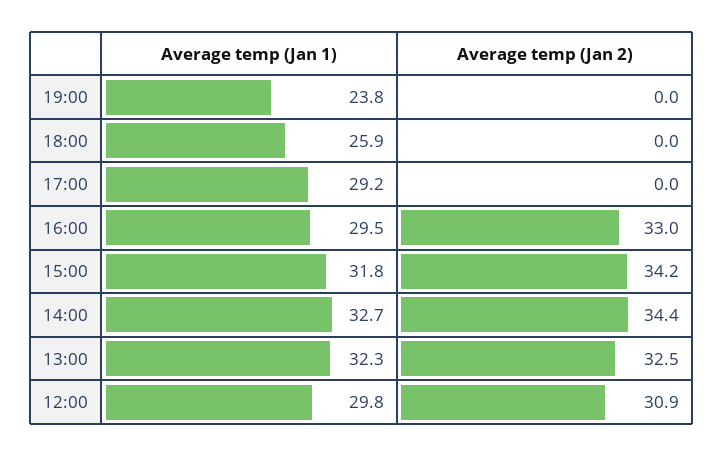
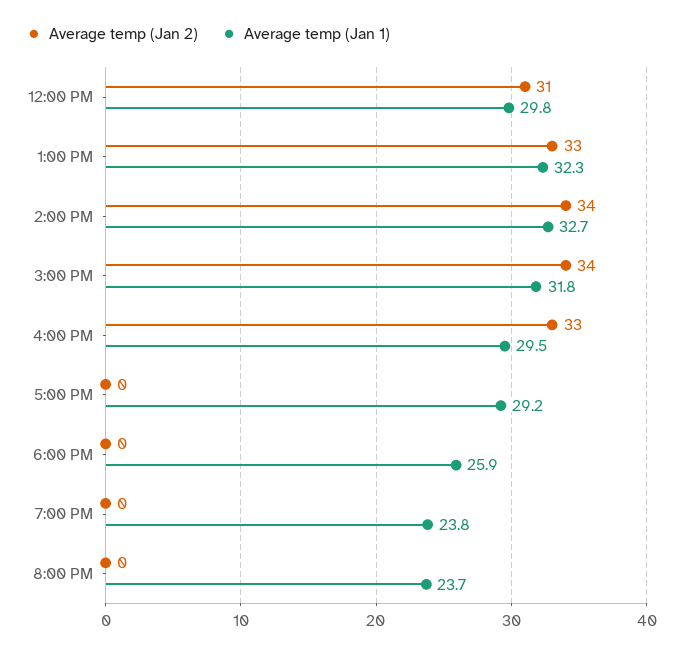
Average temp (Jan 2), 8:00 PM: none -> 0
Average temp (Jan 1), 8:00 PM: none -> 23.7

